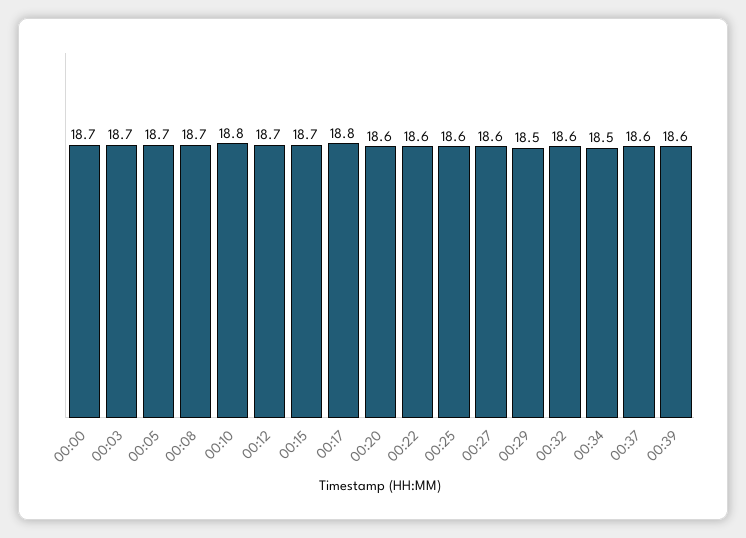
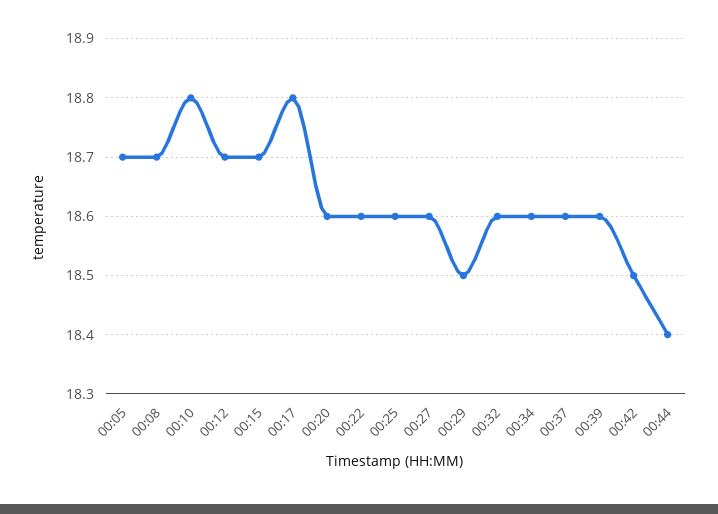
00:00: 18.7 -> none
00:03: 18.7 -> none
00:34: 18.5 -> 18.6
00:42: none -> 18.5
00:44: none -> 18.4

